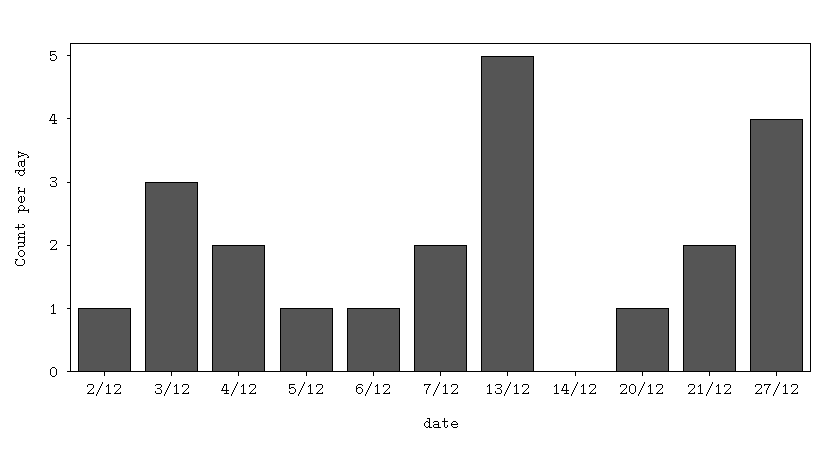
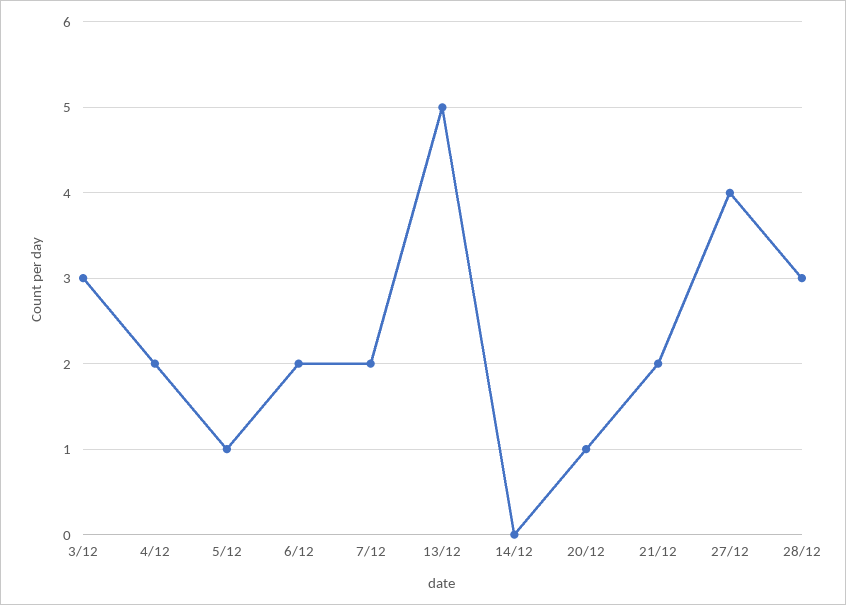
2/12: 1 -> none
6/12: 1 -> 2
28/12: none -> 3

